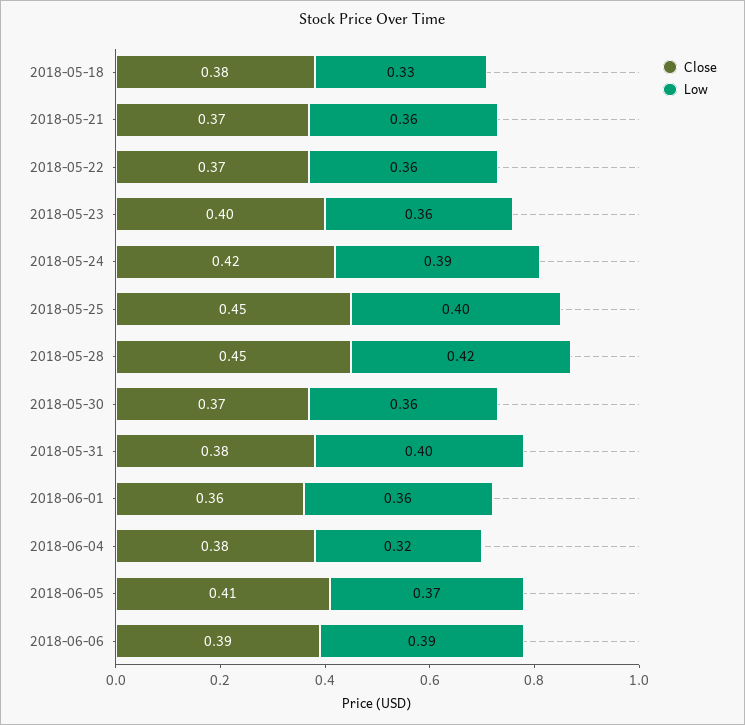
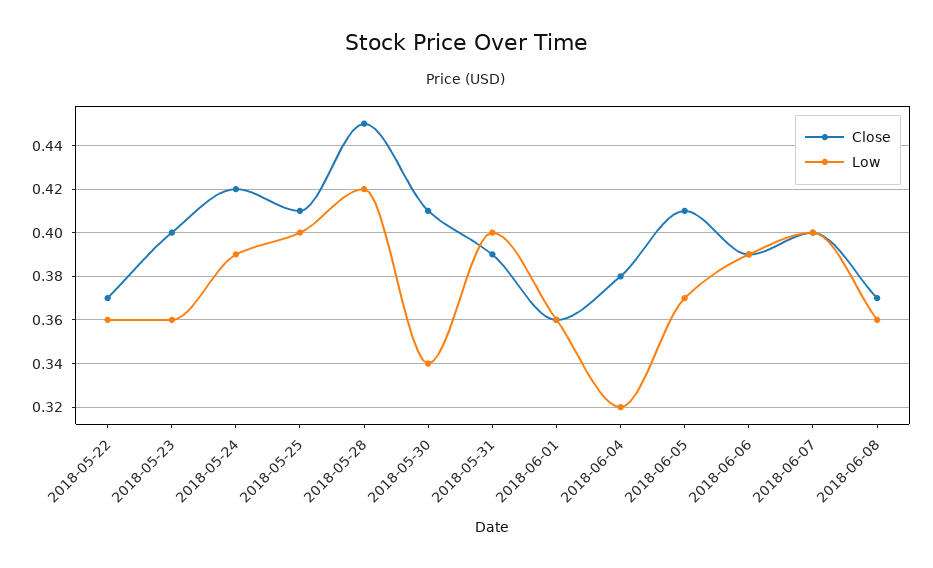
Close, 2018-05-18: 0.38 -> none
Low, 2018-05-18: 0.33 -> none
Close, 2018-05-21: 0.37 -> none
Low, 2018-05-21: 0.36 -> none
Close, 2018-05-25: 0.45 -> 0.41
Close, 2018-05-30: 0.37 -> 0.41
Low, 2018-05-30: 0.36 -> 0.34
Close, 2018-05-31: 0.38 -> 0.39
Close, 2018-06-07: none -> 0.4
Low, 2018-06-07: none -> 0.4
Close, 2018-06-08: none -> 0.37
Low, 2018-06-08: none -> 0.36

